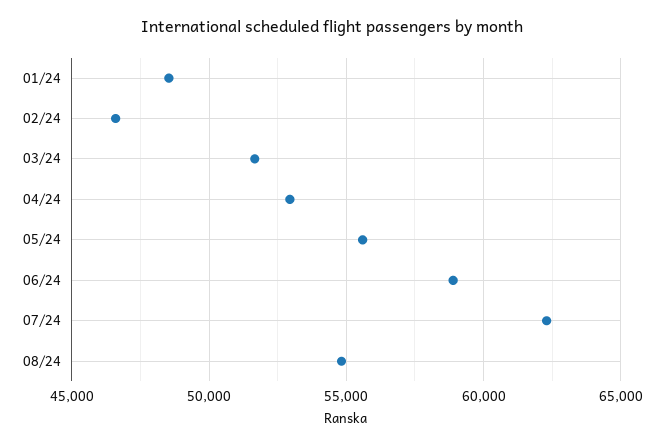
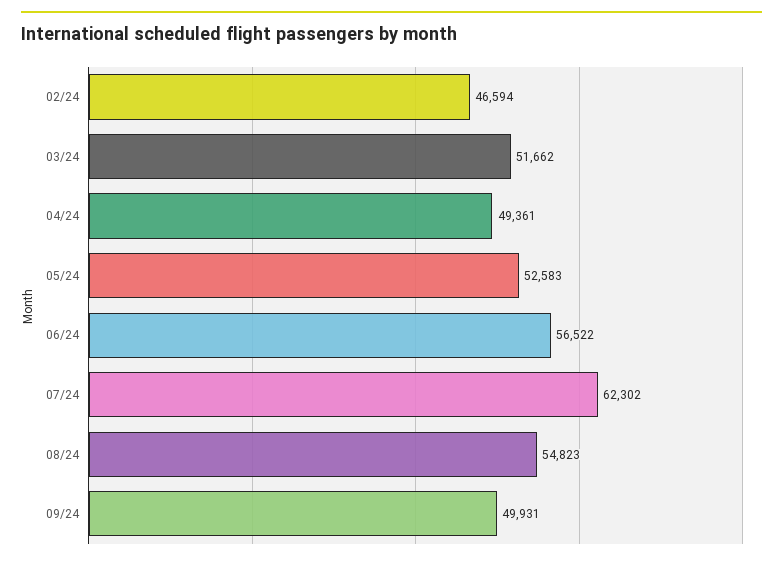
01/24: 48500 -> none
04/24: 53000 -> 49361
05/24: 55500 -> 52583
06/24: 59000 -> 56522
09/24: none -> 49931

